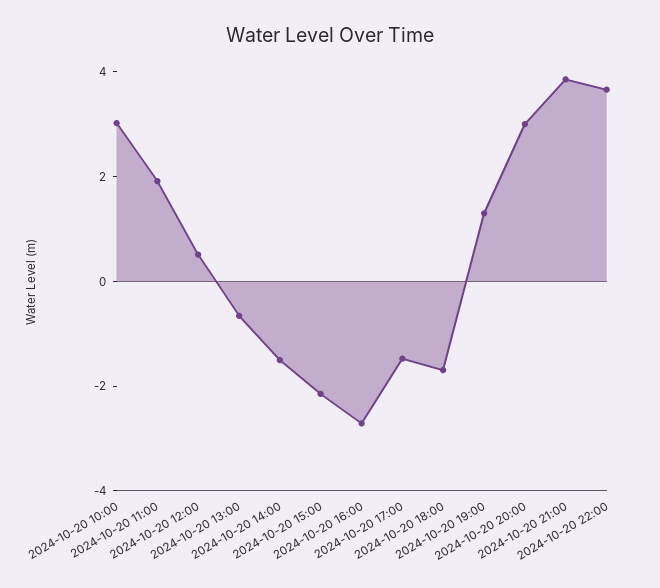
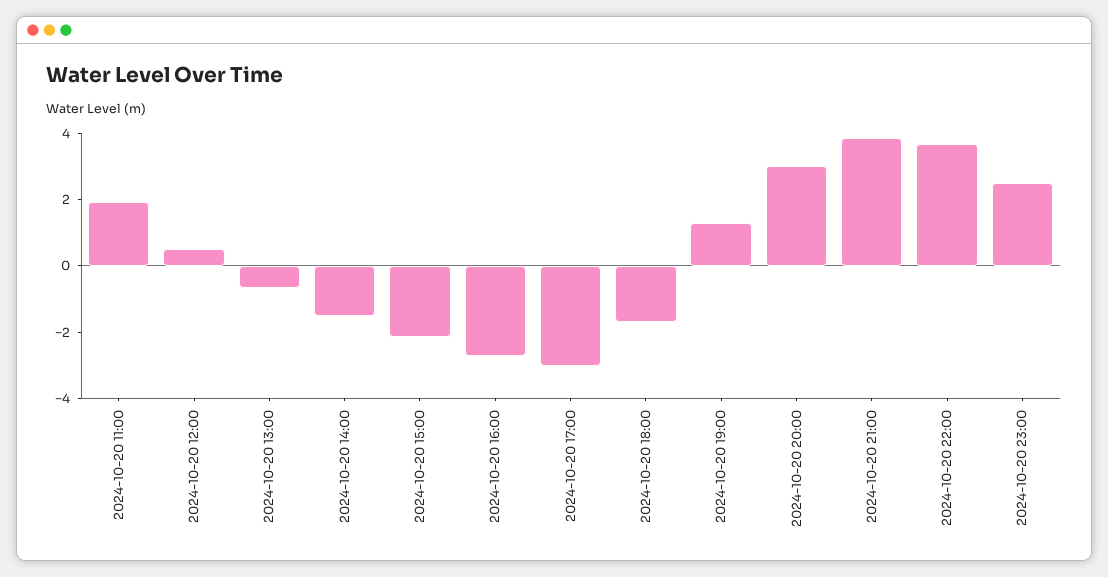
2024-10-20 10:00: 3 -> none
2024-10-20 17:00: -1.5 -> -3
2024-10-20 23:00: none -> 2.5

